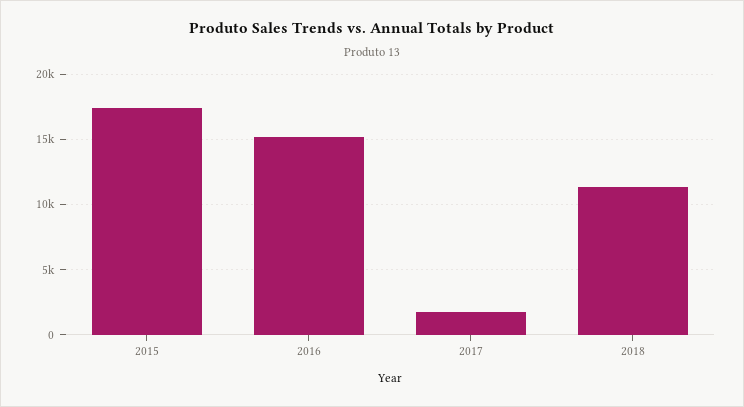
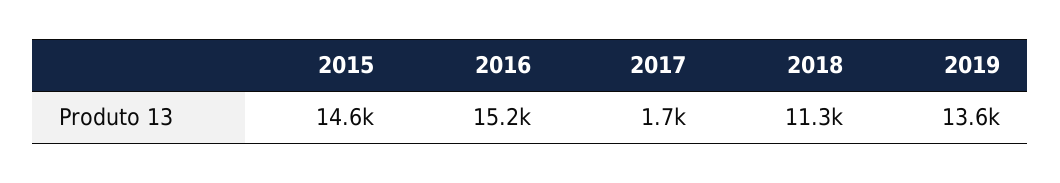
2015: 17500 -> 14600
2019: none -> 13600

